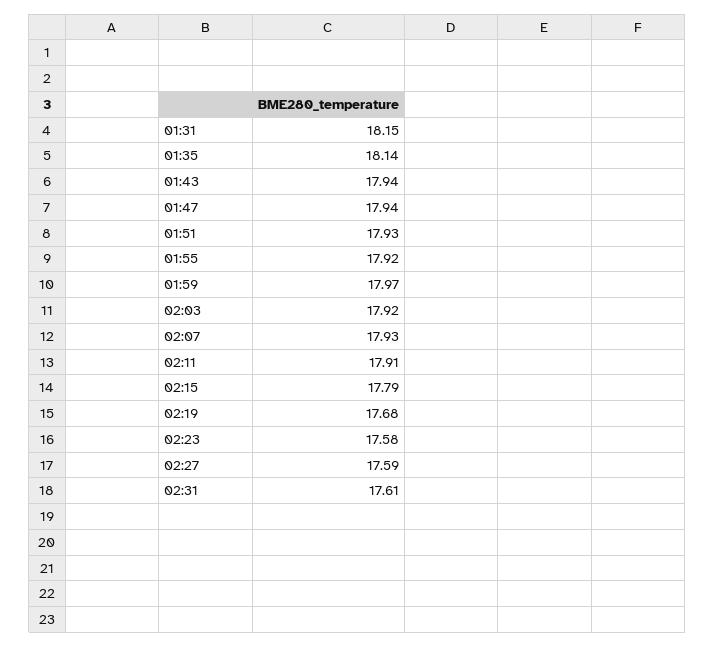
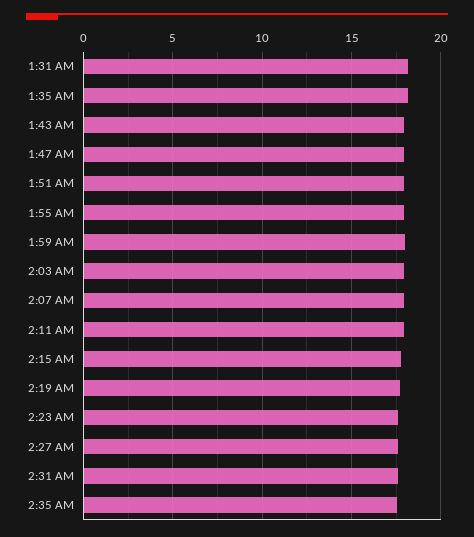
2:35 AM: none -> 17.5

